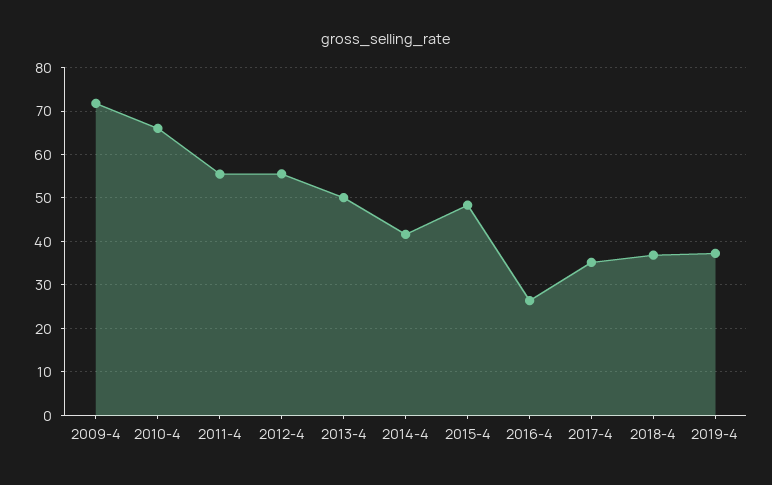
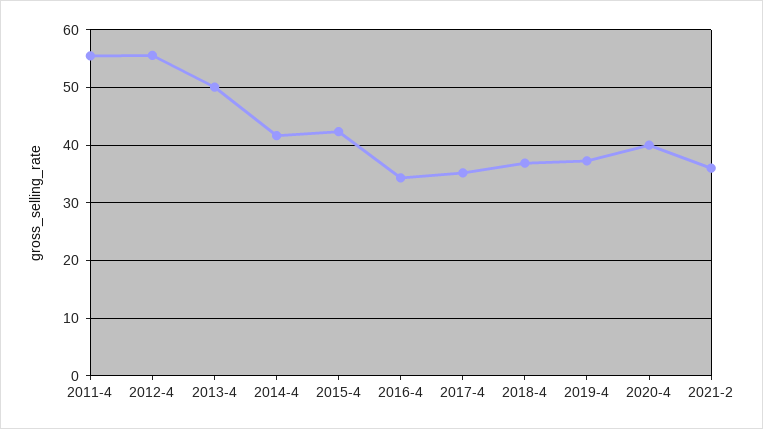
2009-4: 72 -> none
2010-4: 66 -> none
2015-4: 48 -> 42
2016-4: 26 -> 34
2020-4: none -> 40
2021-2: none -> 36

